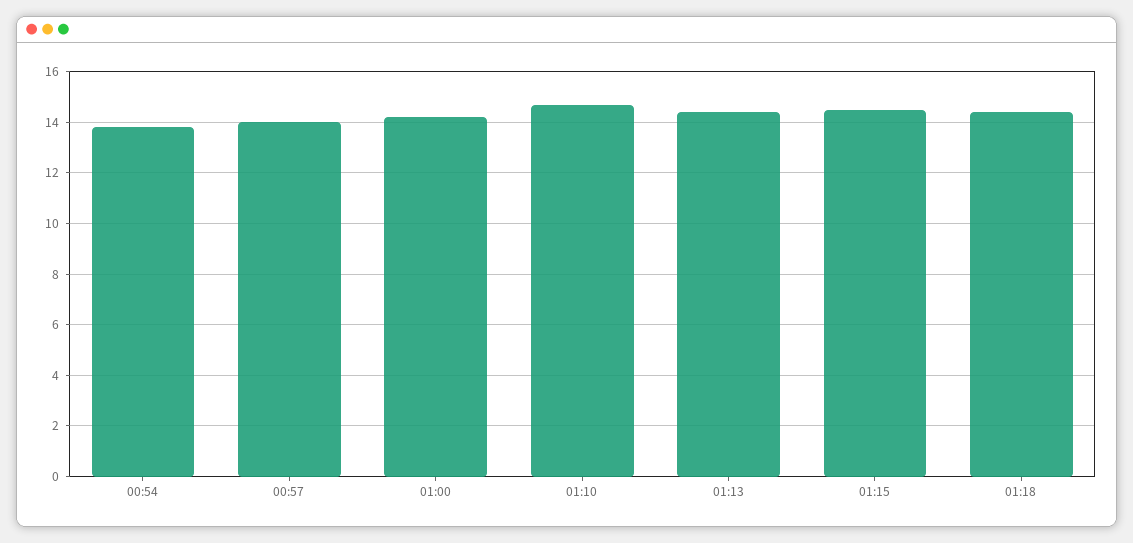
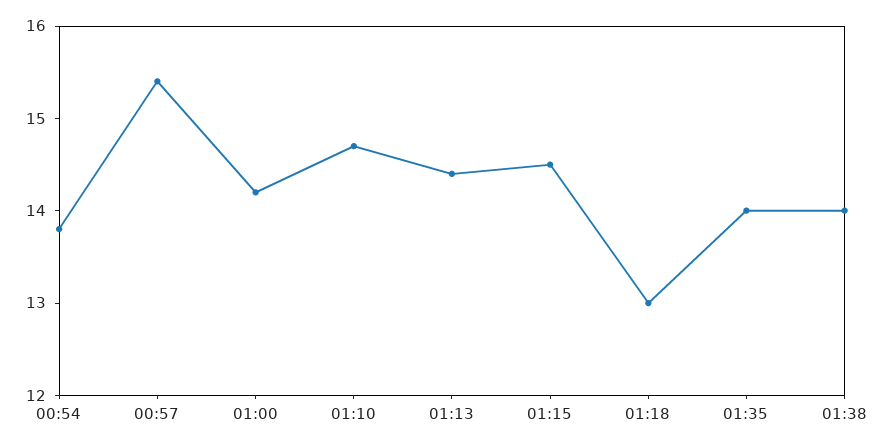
00:57: 14 -> 15.4
01:18: 14.5 -> 13
01:35: none -> 14
01:38: none -> 14

